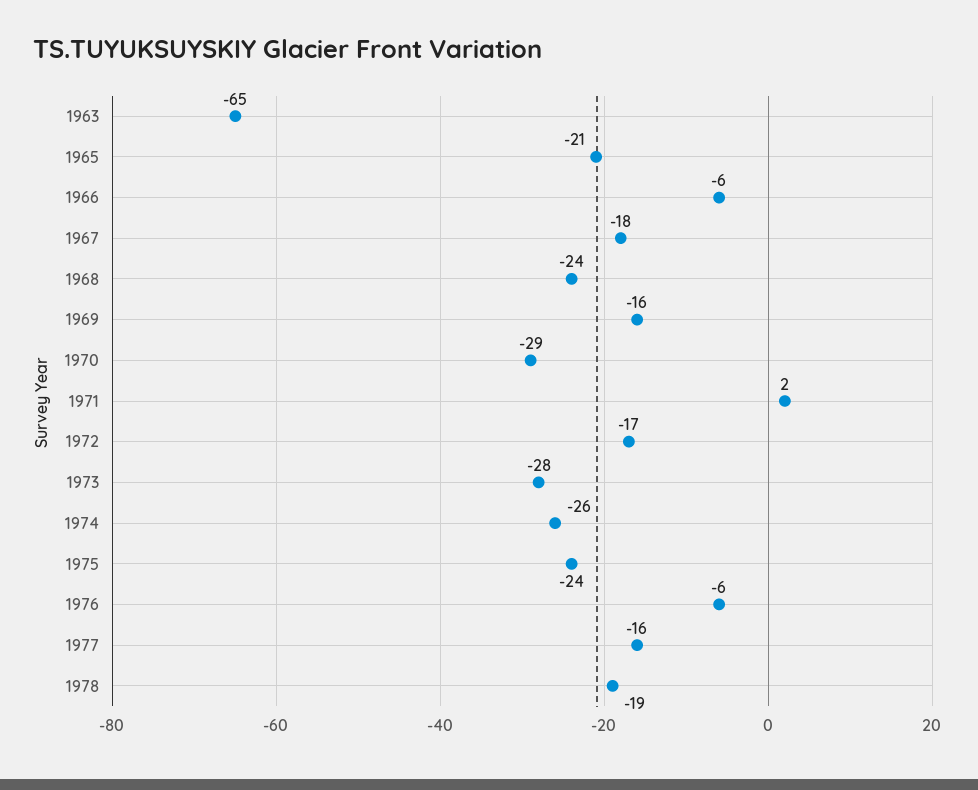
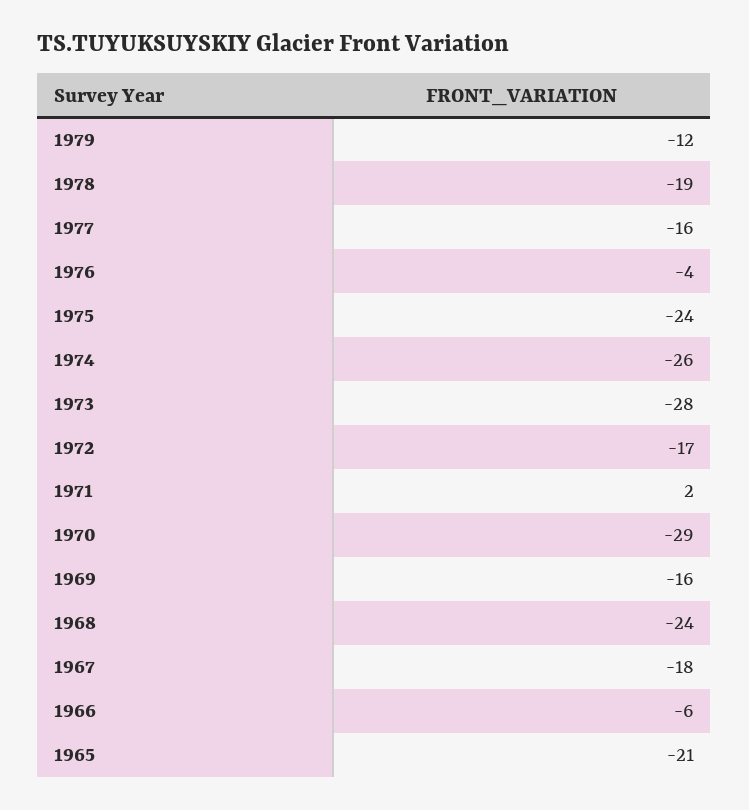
1963: -65 -> none
1976: -6 -> -4
1979: none -> -12

